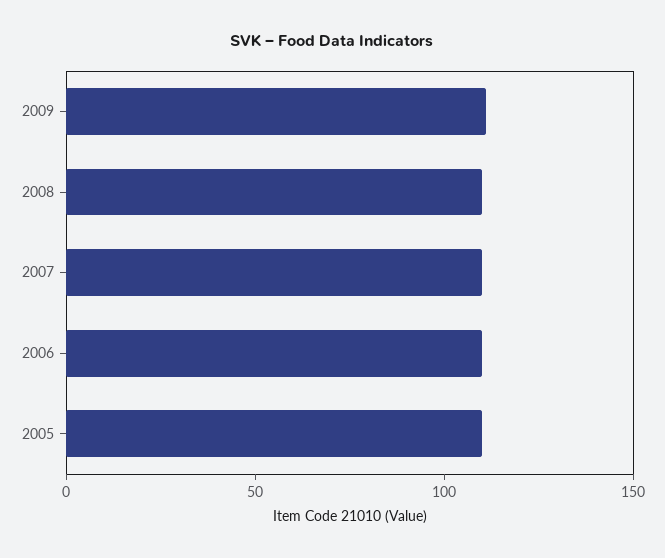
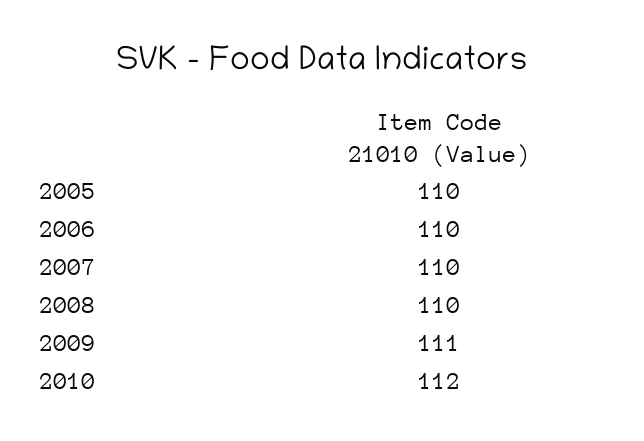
2010: none -> 112

